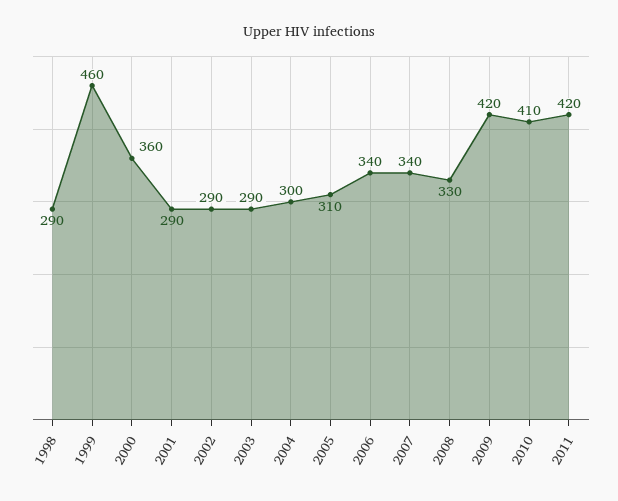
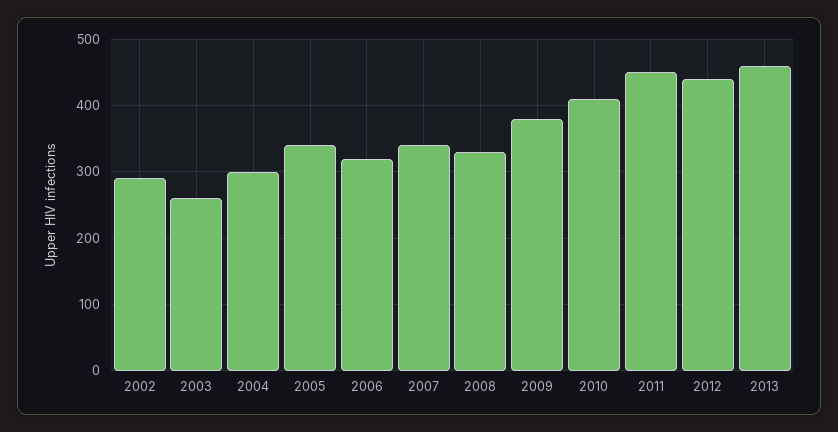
1998: 290 -> none
1999: 460 -> none
2000: 360 -> none
2001: 290 -> none
2003: 290 -> 260
2005: 310 -> 340
2006: 340 -> 320
2009: 420 -> 380
2011: 420 -> 450
2012: none -> 440
2013: none -> 460

